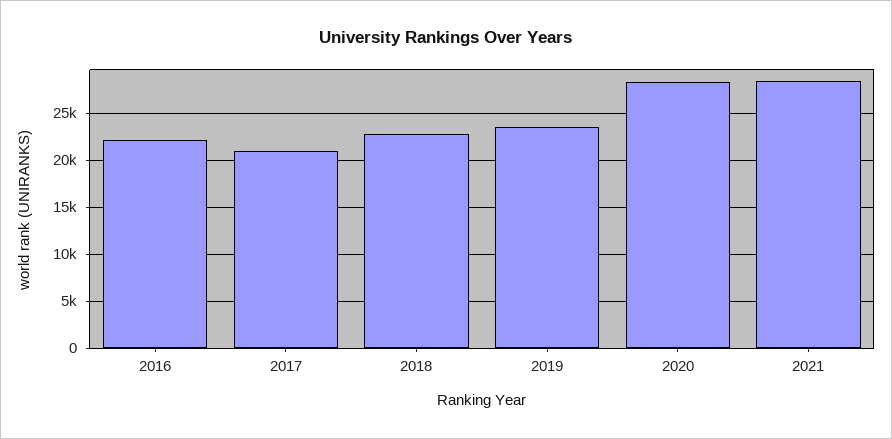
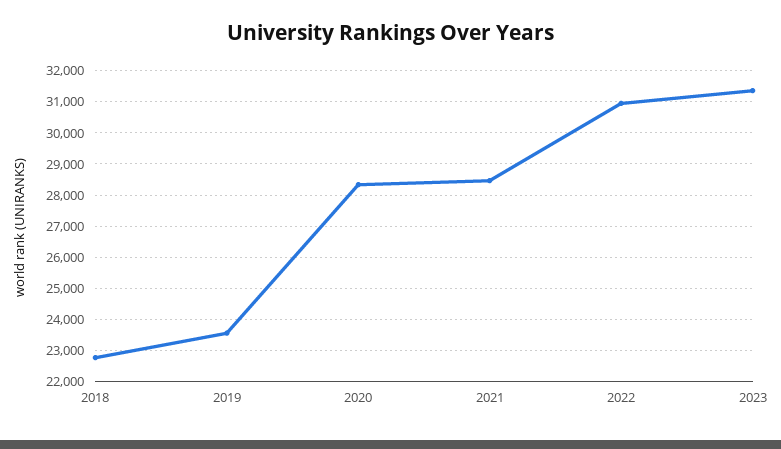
2016: 22000 -> none
2017: 21000 -> none
2022: none -> 31000
2023: none -> 31400

